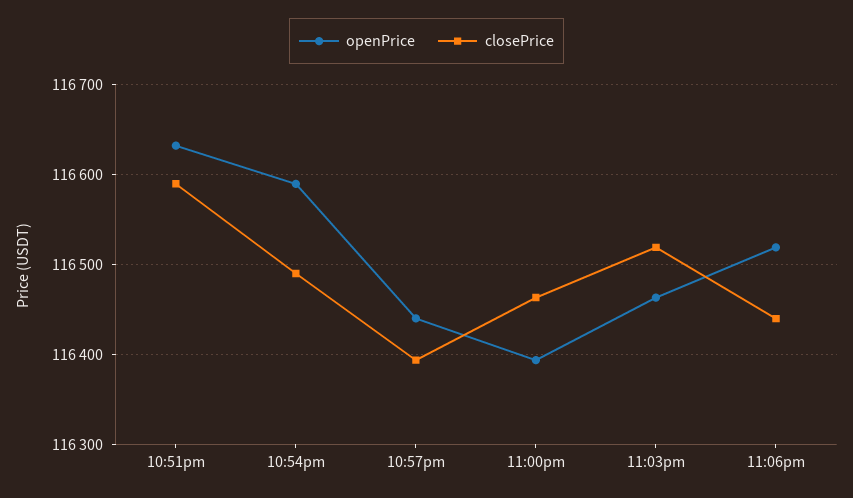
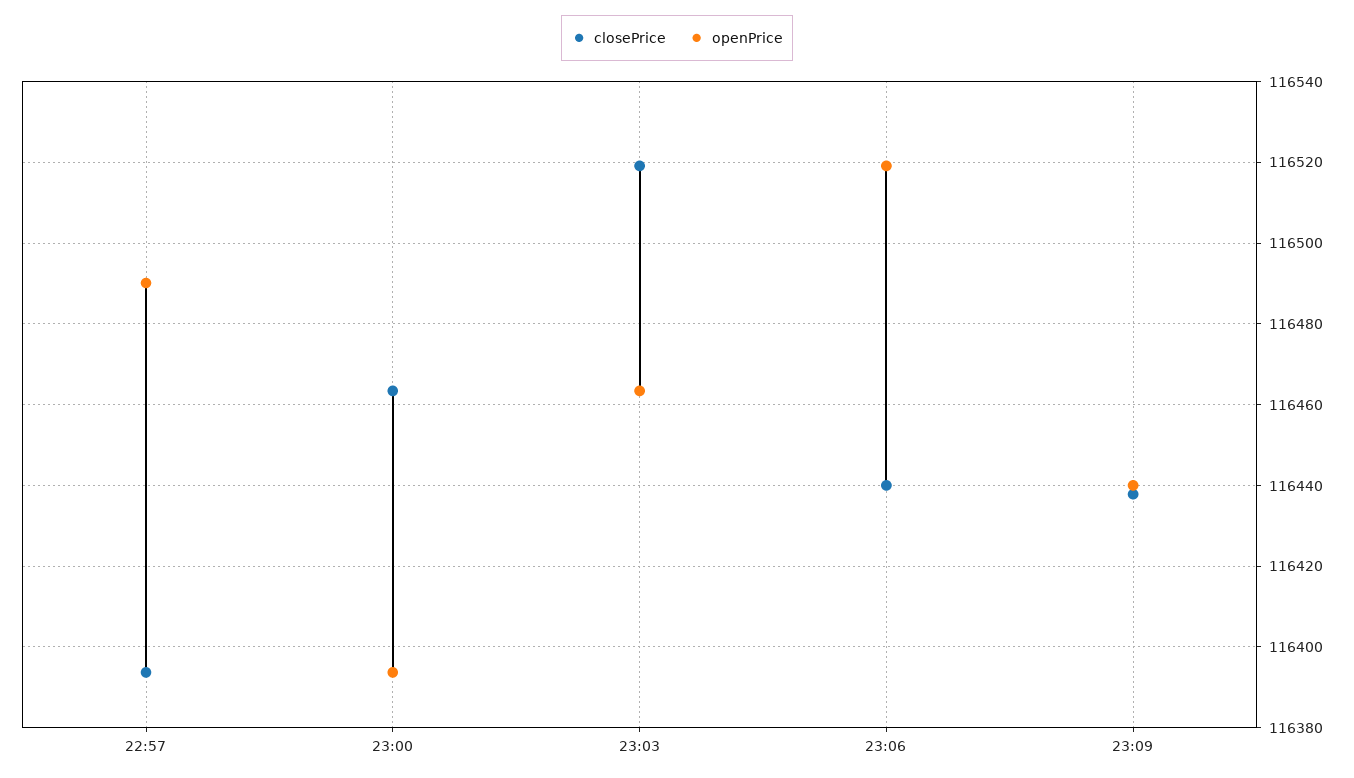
openPrice, 10:51pm: 116630 -> none
closePrice, 10:51pm: 116590 -> none
openPrice, 10:54pm: 116590 -> none
closePrice, 10:54pm: 116490 -> none
openPrice, 10:57pm: 116440 -> 116490
closePrice, 23:09: none -> 116438
openPrice, 23:09: none -> 116440

